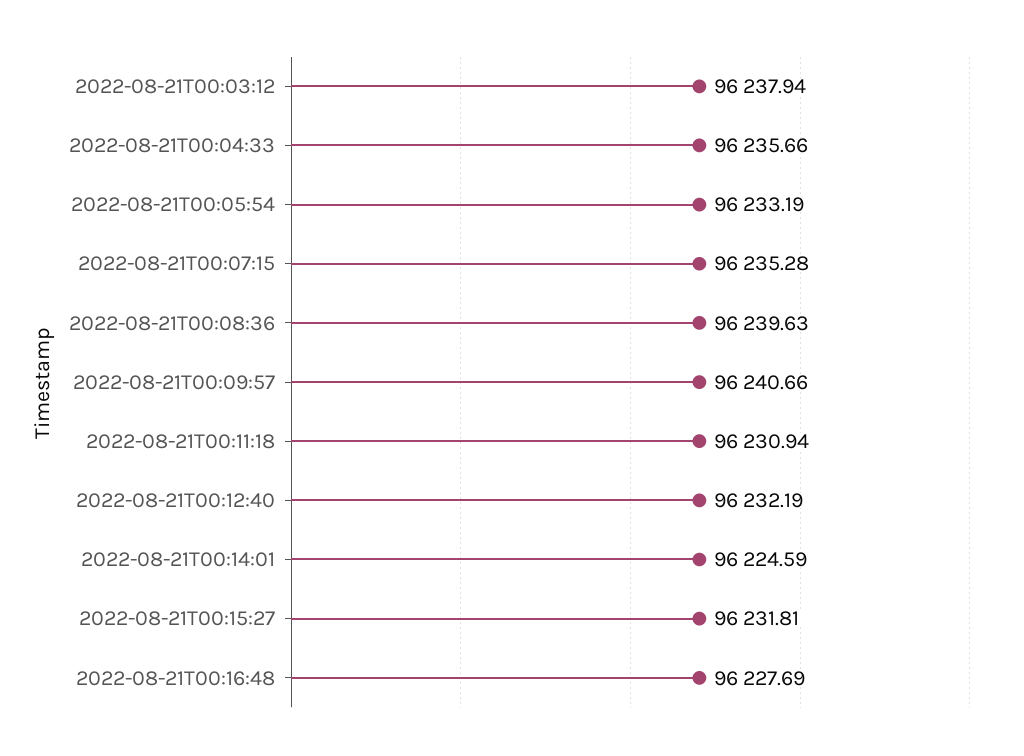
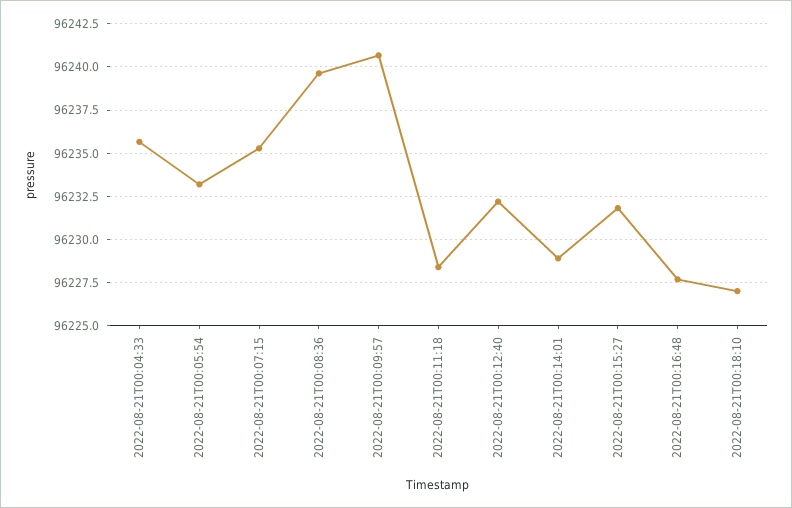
2022-08-21T00:03:12: 96237.94 -> none
2022-08-21T00:11:18: 96230.94 -> 96228.5
2022-08-21T00:14:01: 96224.59 -> 96229
2022-08-21T00:18:10: none -> 96227

